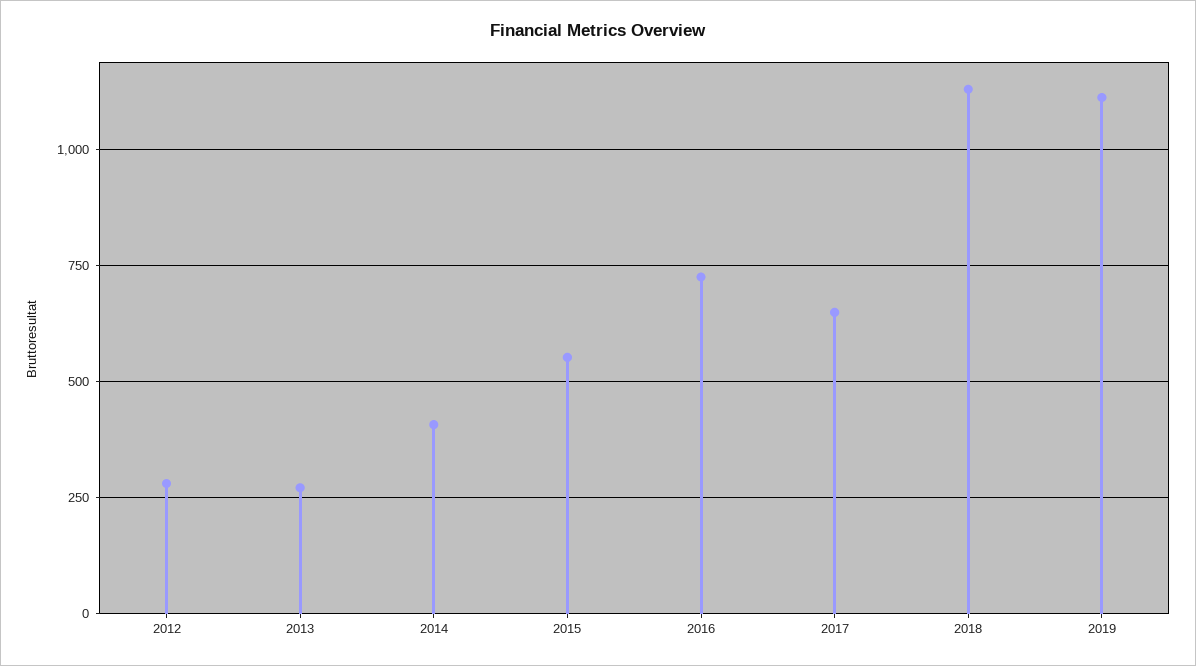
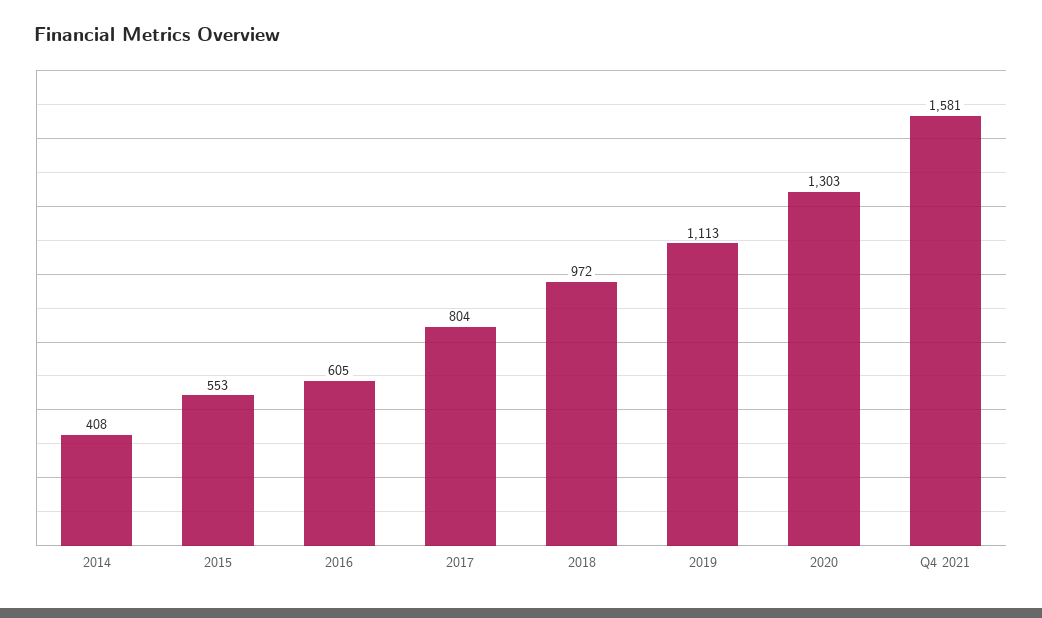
2012: 275 -> none
2013: 275 -> none
2016: 725 -> 605
2017: 650 -> 804
2018: 1125 -> 972
2020: none -> 1303
Q4 2021: none -> 1581

